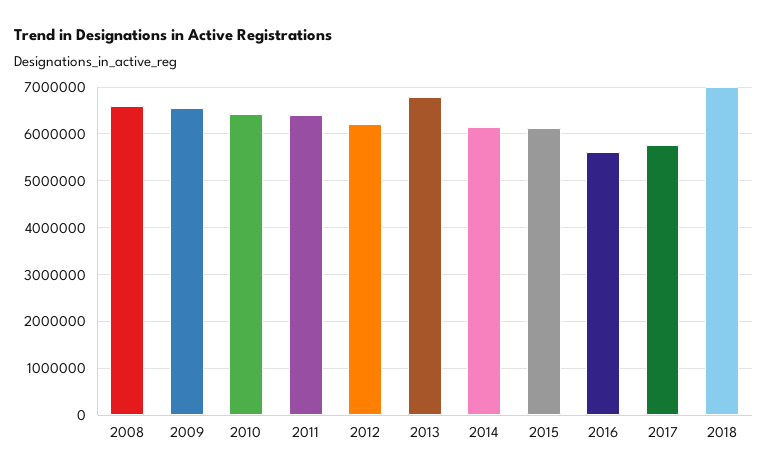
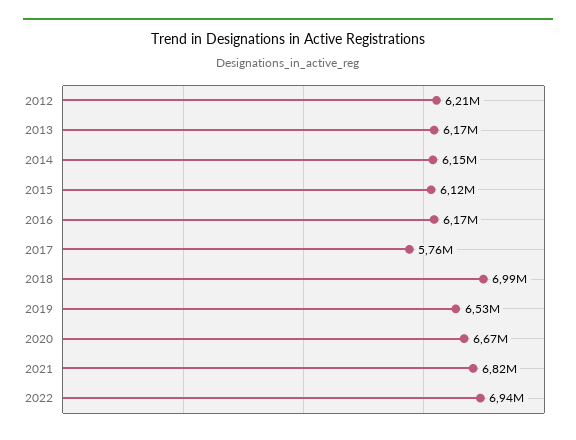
2008: 6600000 -> none
2009: 6600000 -> none
2010: 6400000 -> none
2011: 6400000 -> none
2013: 6800000 -> 6170000
2016: 5600000 -> 6170000
2019: none -> 6530000
2020: none -> 6670000
2021: none -> 6820000
2022: none -> 6940000

